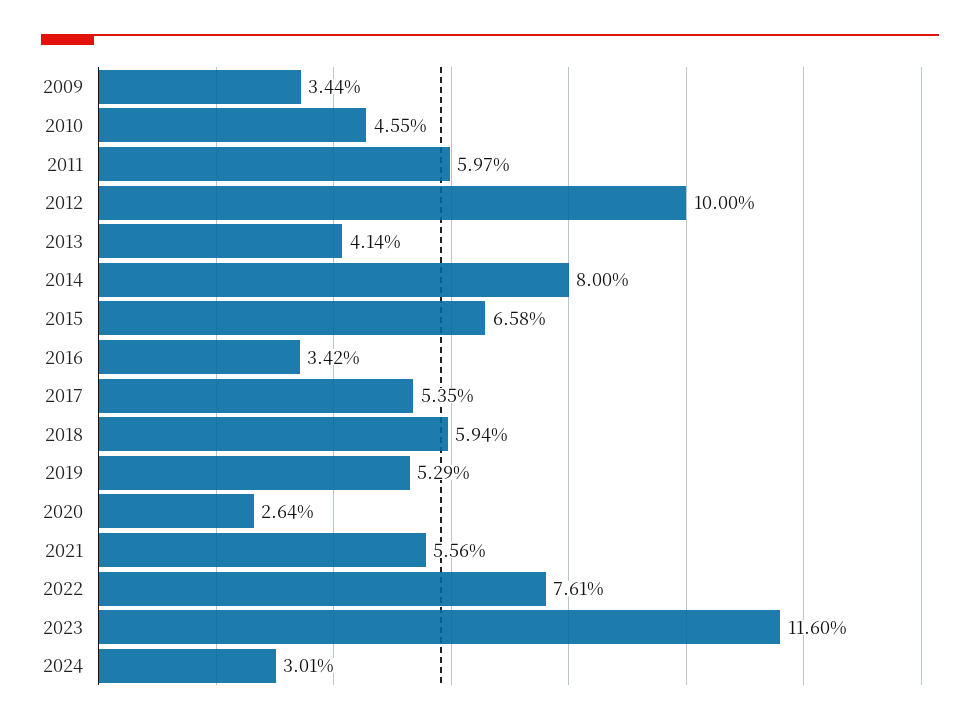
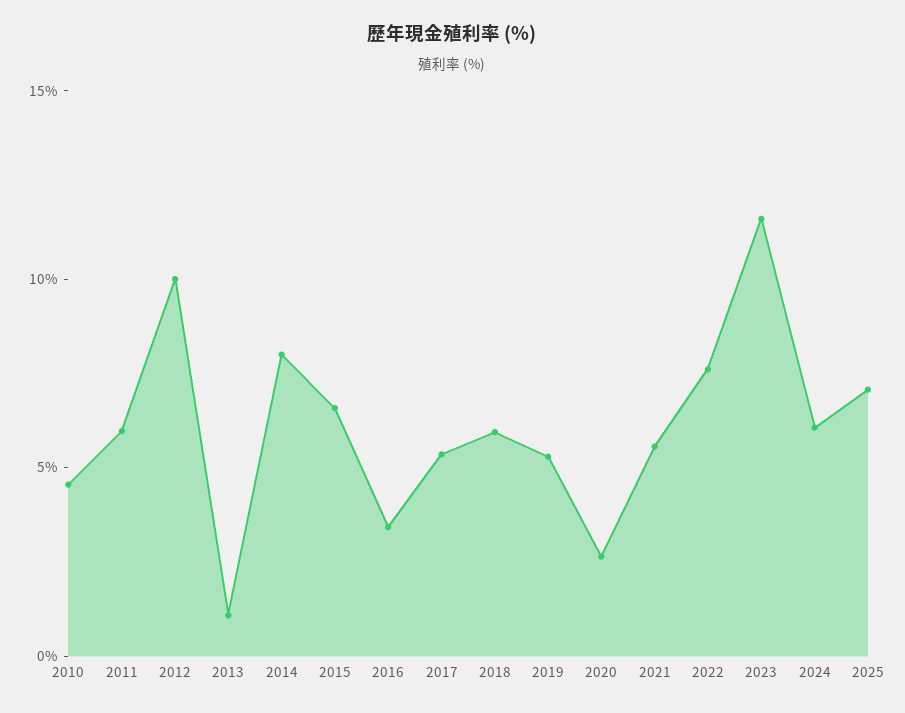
2009: 3.44 -> none
2013: 4.14 -> 1
2024: 3.01 -> 6
2025: none -> 7

